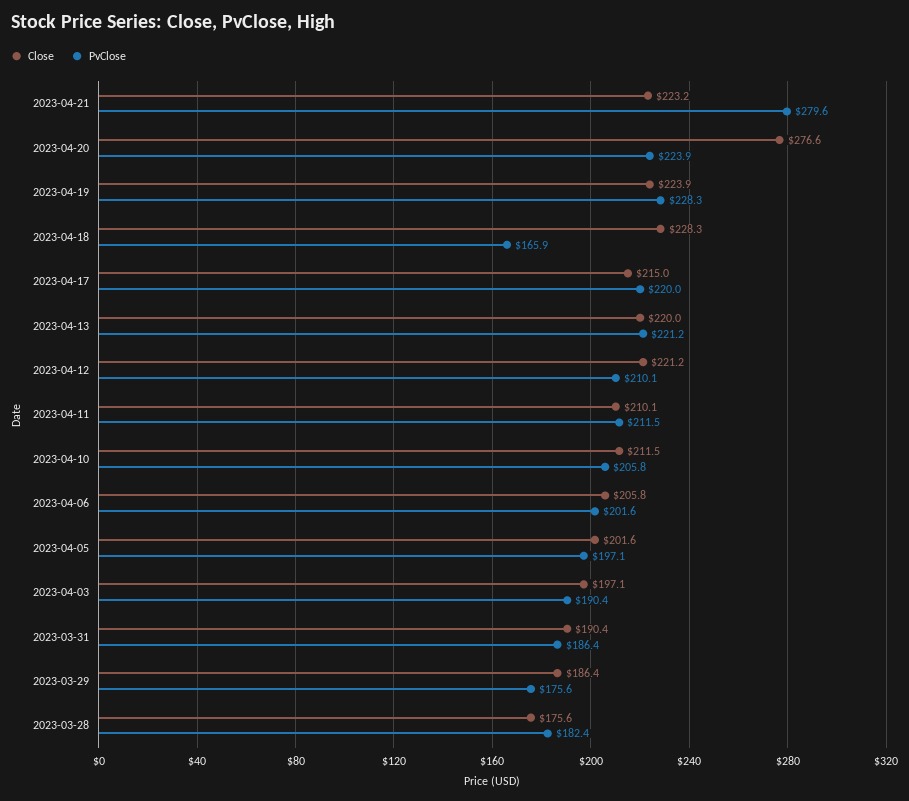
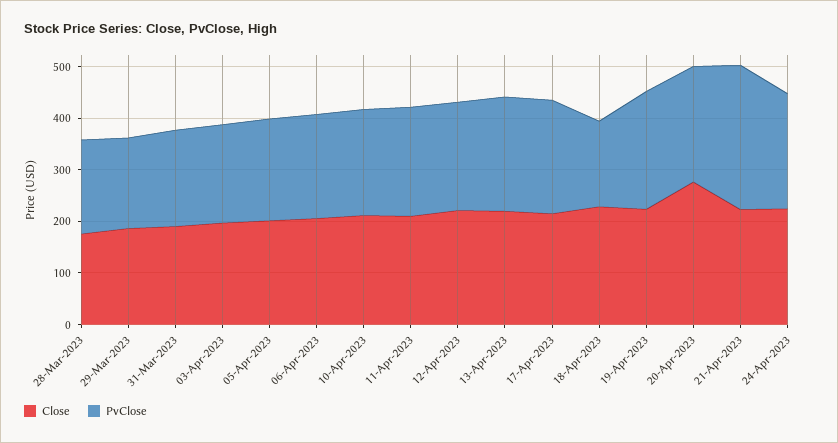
Close, 24-Apr-2023: none -> 220
PvClose, 24-Apr-2023: none -> 220

